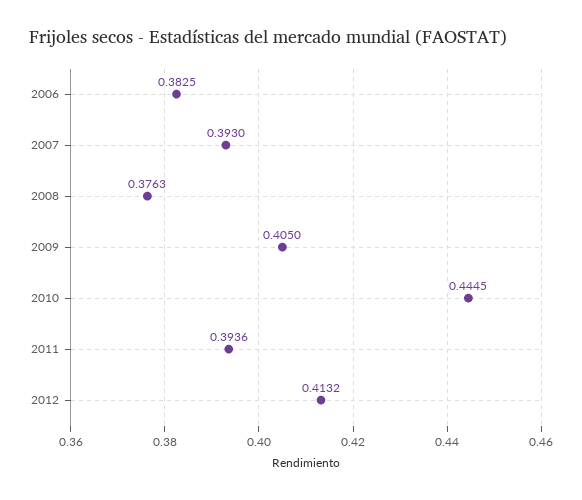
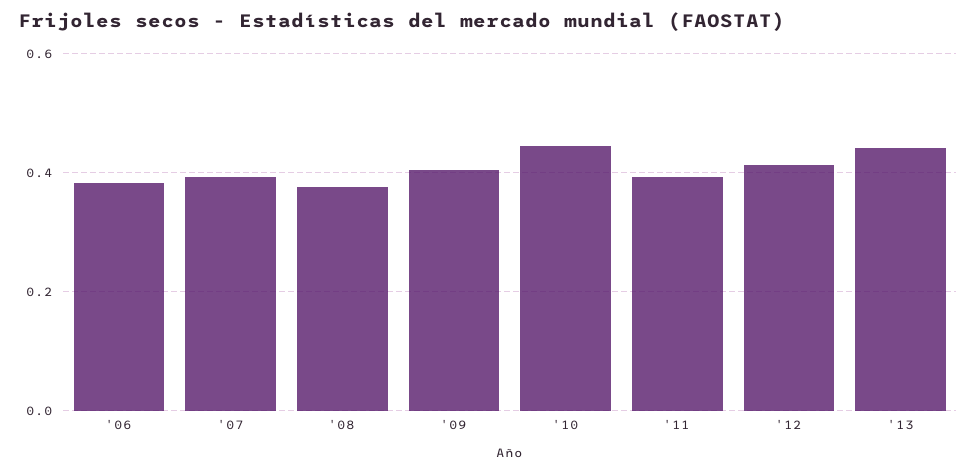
'13: none -> 0.44

